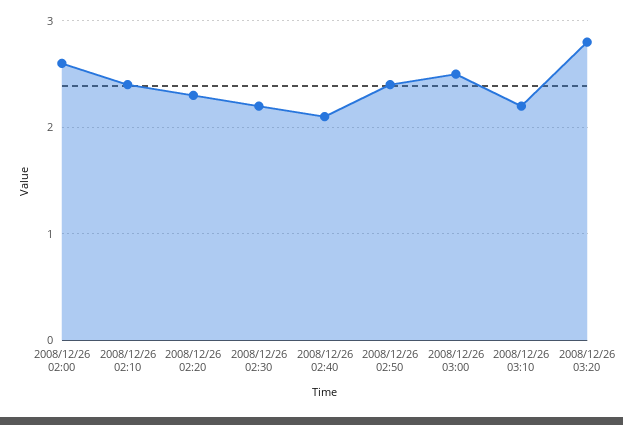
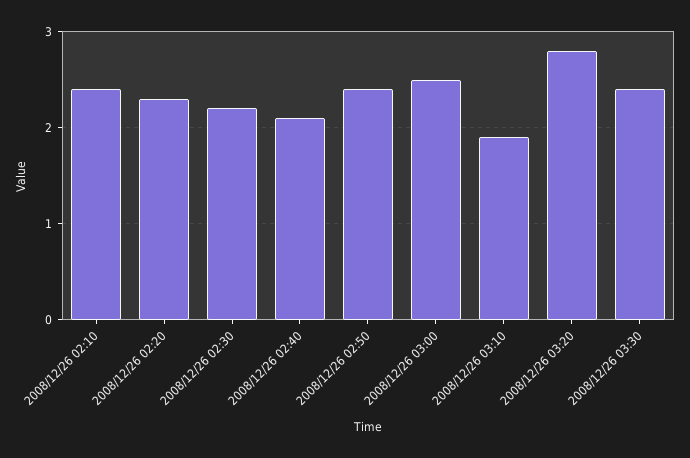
2008/12/26 02:00: 2.6 -> none
2008/12/26 03:10: 2.2 -> 1.9
2008/12/26 03:30: none -> 2.4

